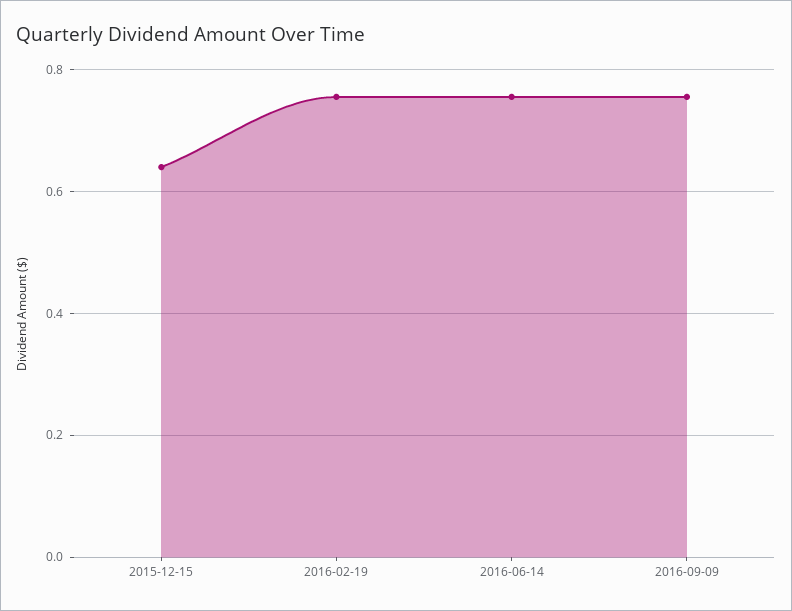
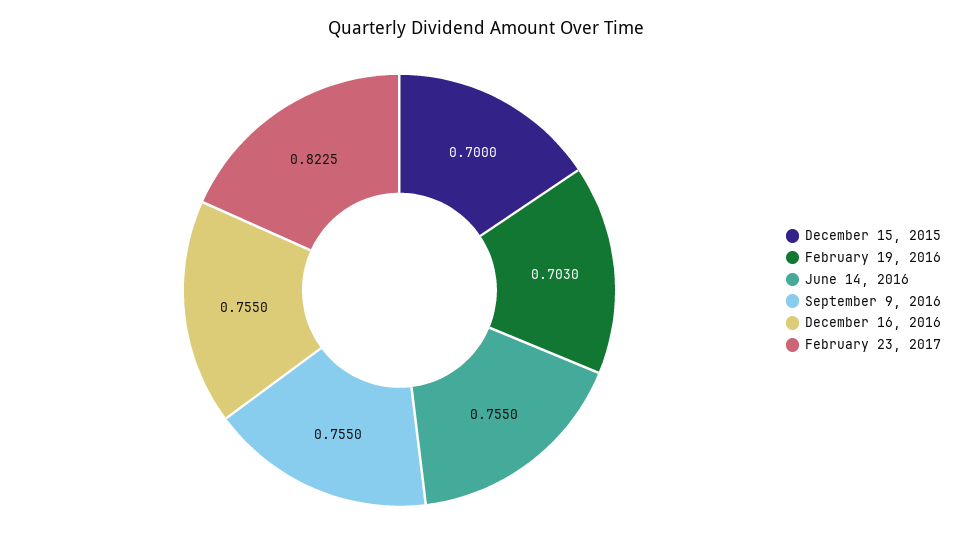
2015-12-15: 0.64 -> 0.7
2016-02-19: 0.76 -> 0.703
December 16, 2016: none -> 0.755
February 23, 2017: none -> 0.8225

